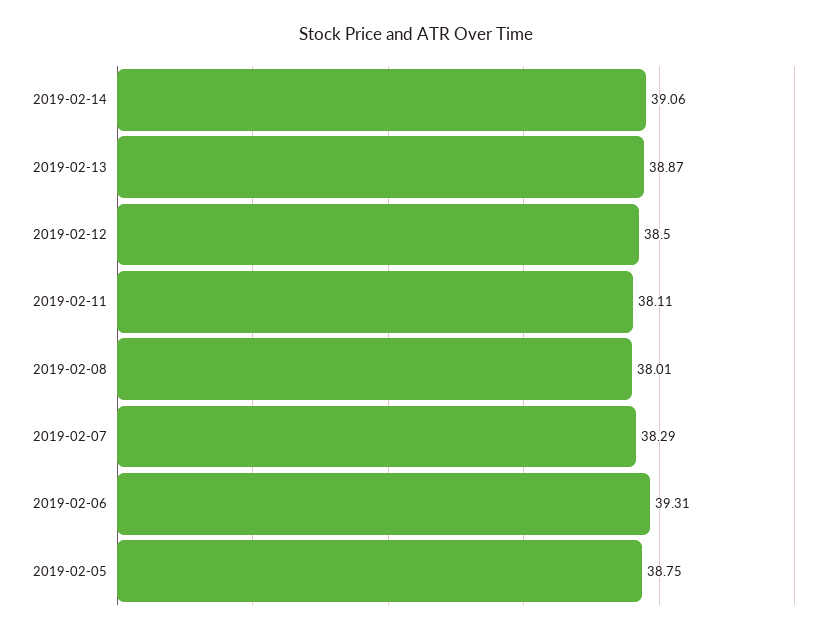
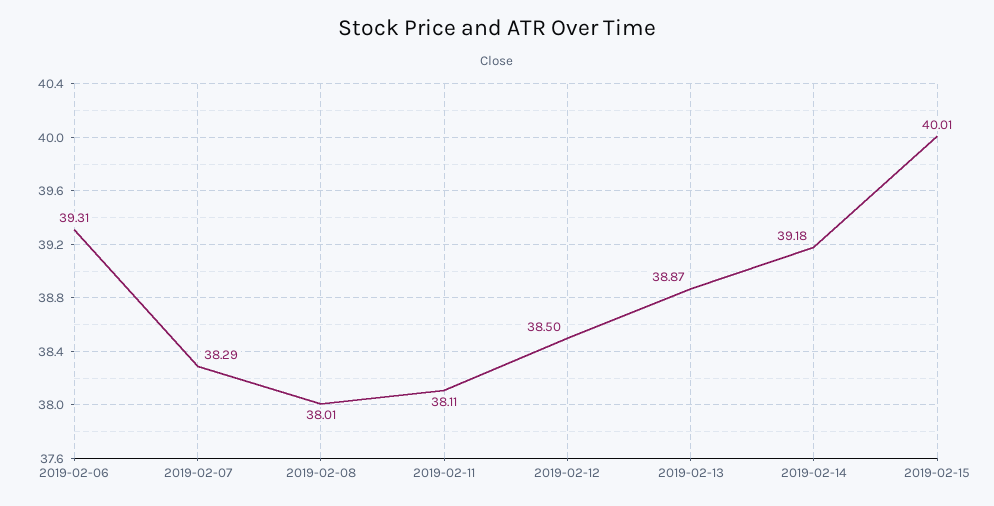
2019-02-14: 39.06 -> 39.18
2019-02-05: 38.75 -> none
2019-02-15: none -> 40.01

